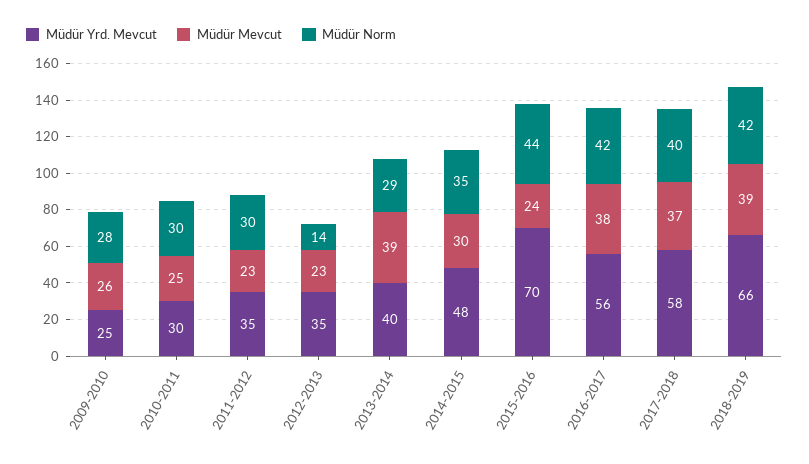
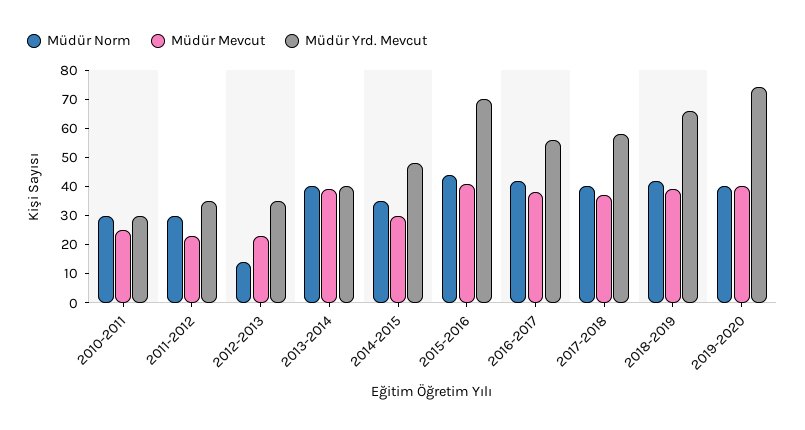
Müdür Yrd. Mevcut, 2009-2010: 25 -> none
Müdür Mevcut, 2009-2010: 26 -> none
Müdür Norm, 2009-2010: 28 -> none
Müdür Norm, 2013-2014: 29 -> 40
Müdür Mevcut, 2015-2016: 24 -> 40
Müdür Norm, 2019-2020: none -> 40
Müdür Mevcut, 2019-2020: none -> 40
Müdür Yrd. Mevcut, 2019-2020: none -> 75

